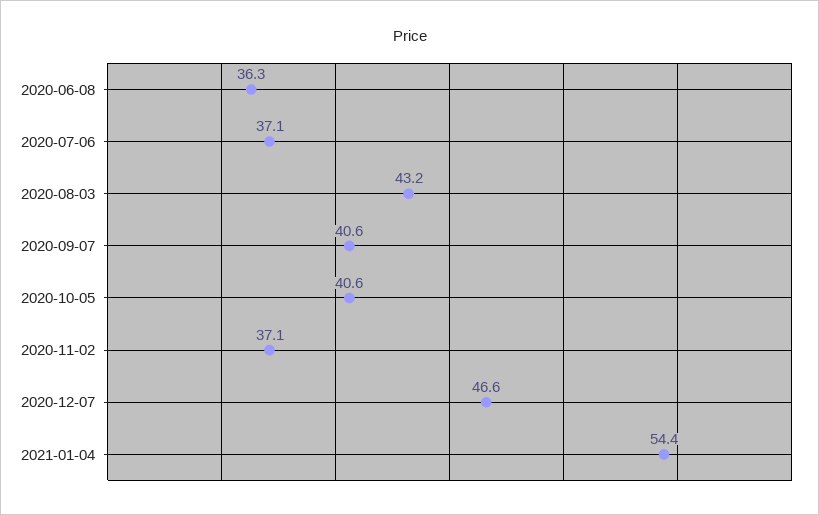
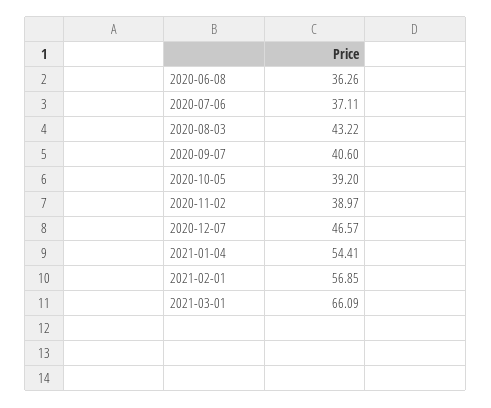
2020-10-05: 40.6 -> 39.2
2020-11-02: 37.1 -> 38.97
2021-02-01: none -> 56.85
2021-03-01: none -> 66.09

